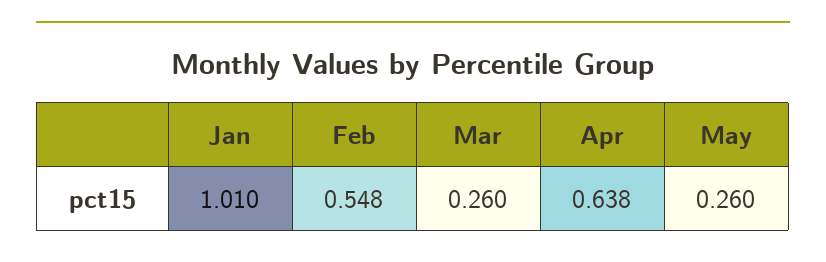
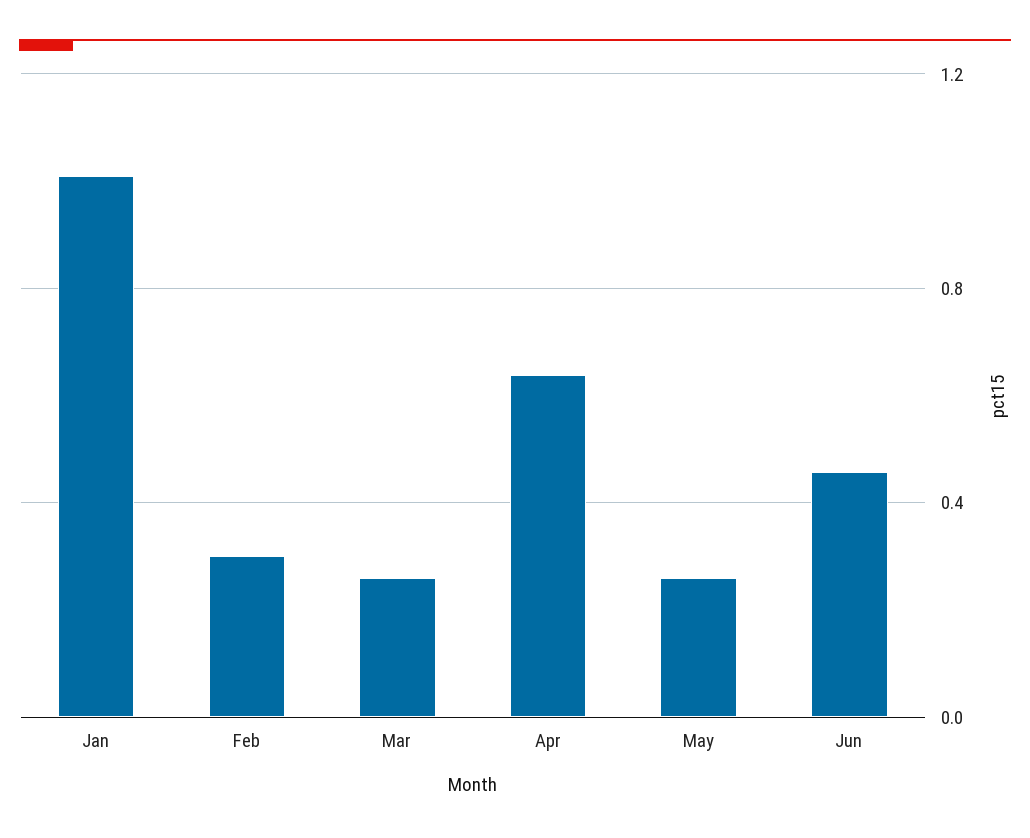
Feb: 0.548 -> 0.3
Jun: none -> 0.45

